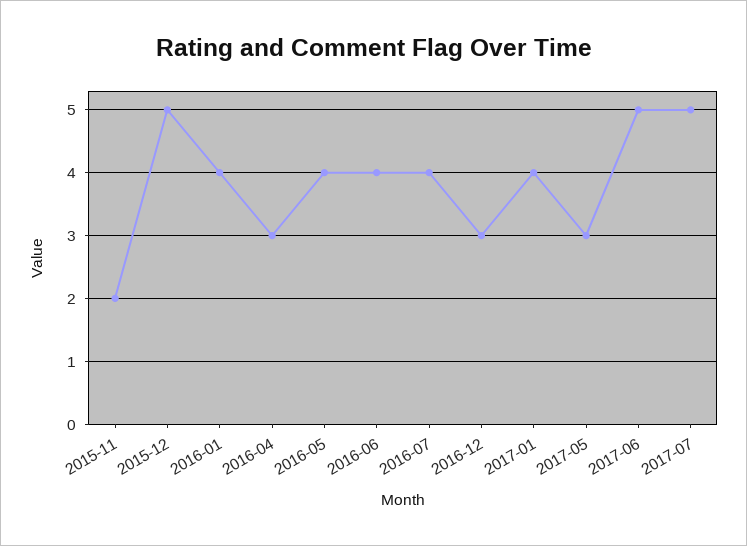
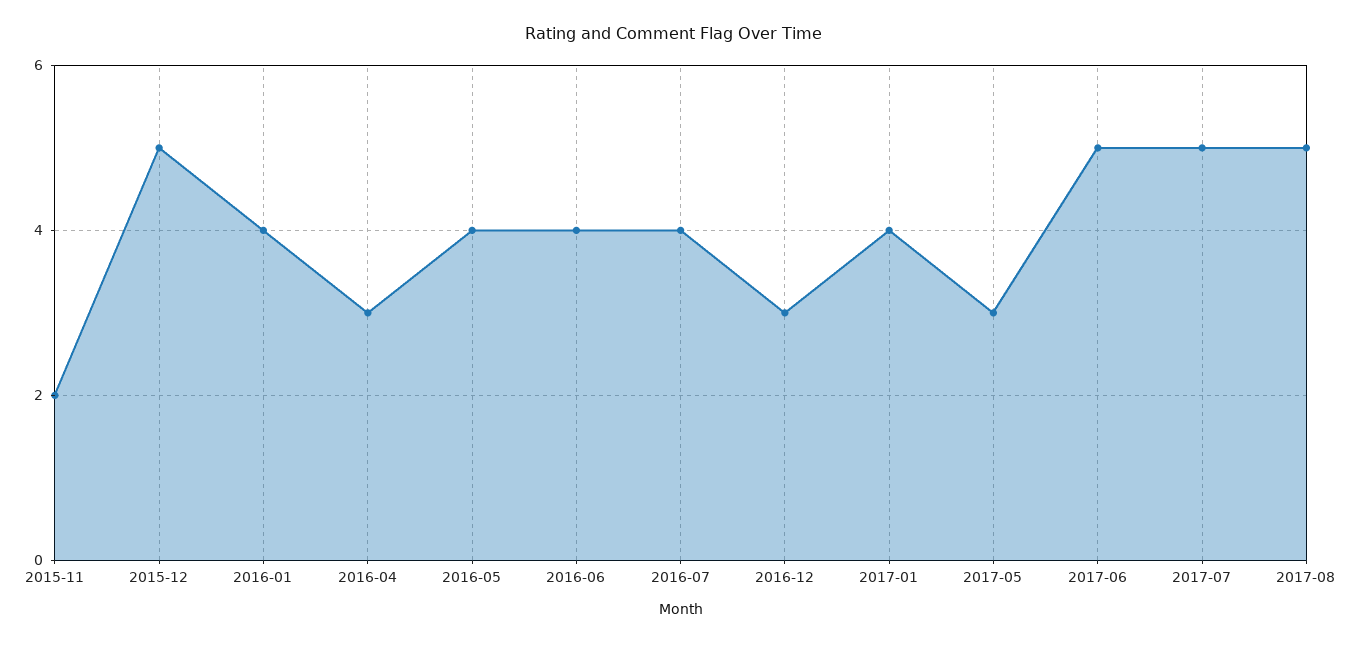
2017-08: none -> 5

